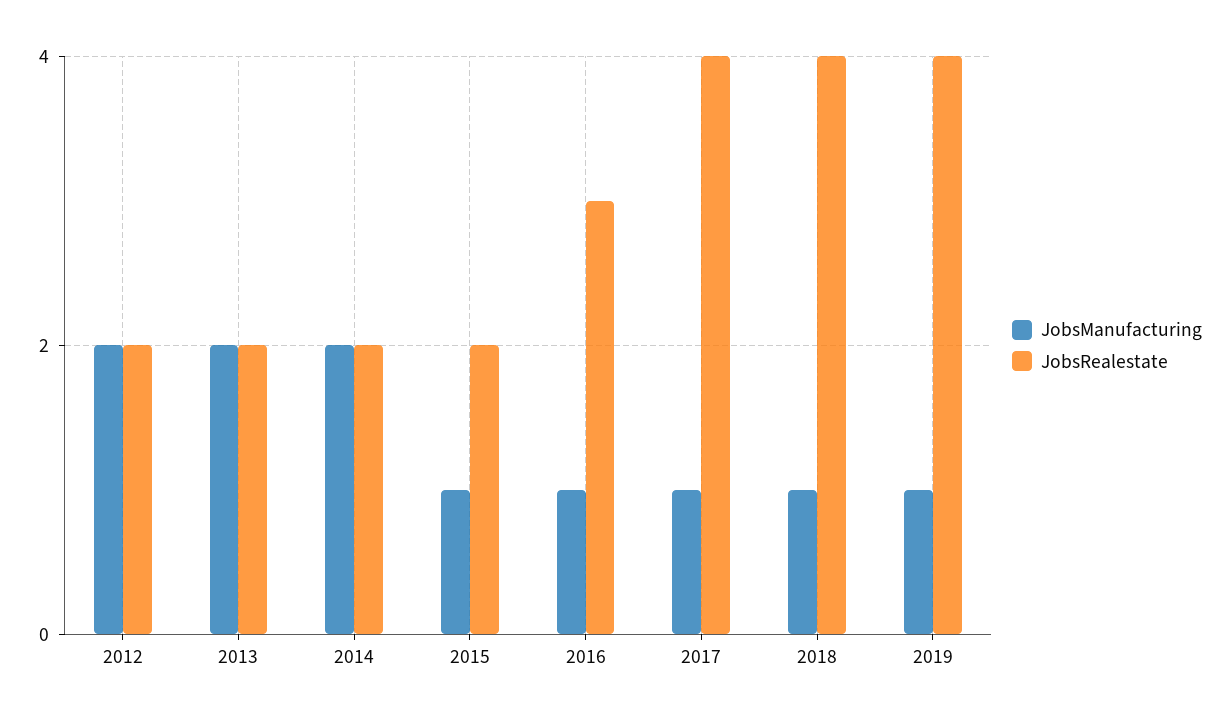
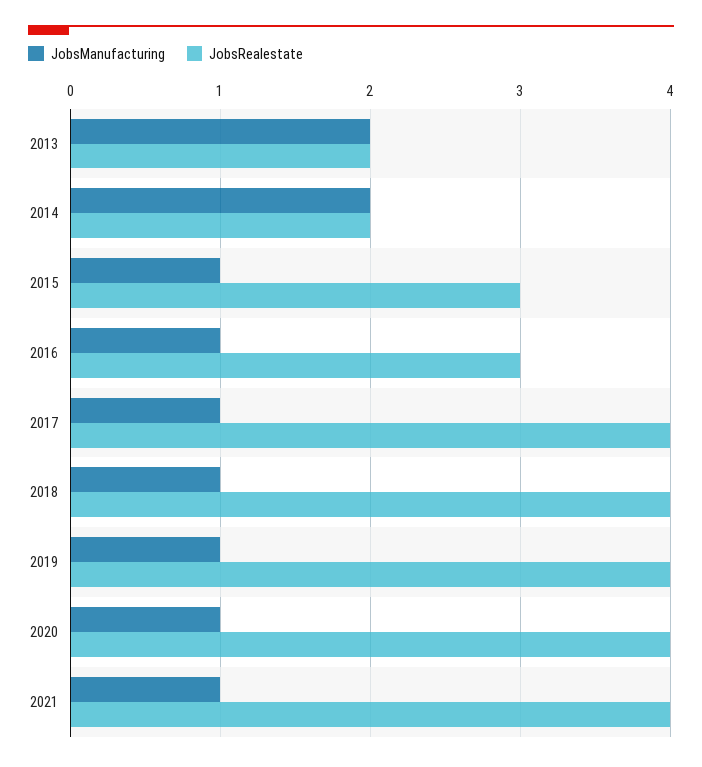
JobsManufacturing, 2012: 2 -> none
JobsRealestate, 2012: 2 -> none
JobsRealestate, 2015: 2 -> 3
JobsManufacturing, 2020: none -> 1
JobsRealestate, 2020: none -> 4
JobsManufacturing, 2021: none -> 1
JobsRealestate, 2021: none -> 4

